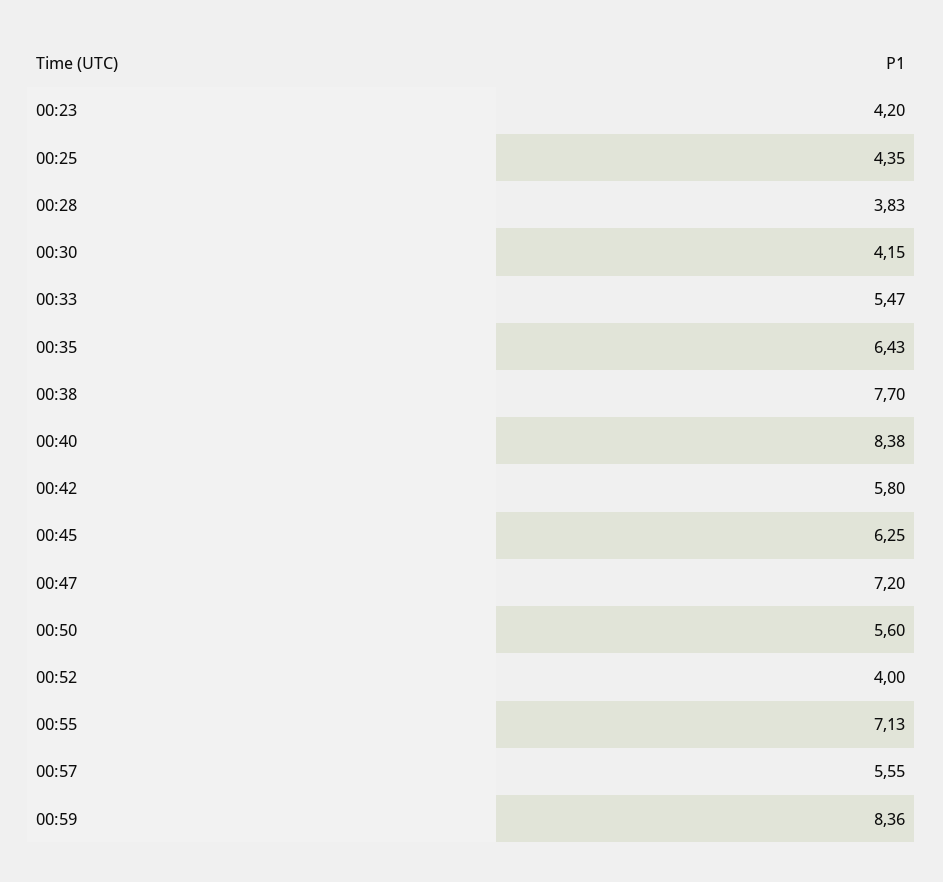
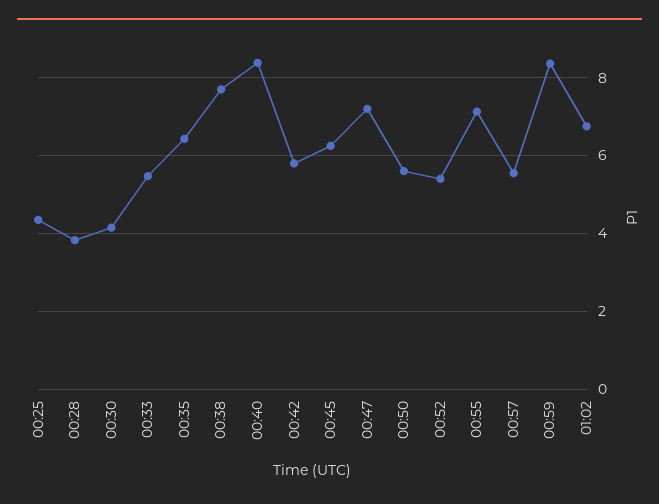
00:23: 4.2 -> none
00:52: 4 -> 5.4
01:02: none -> 6.8

